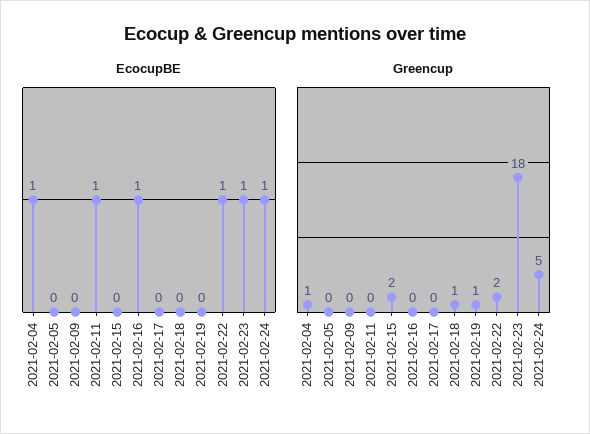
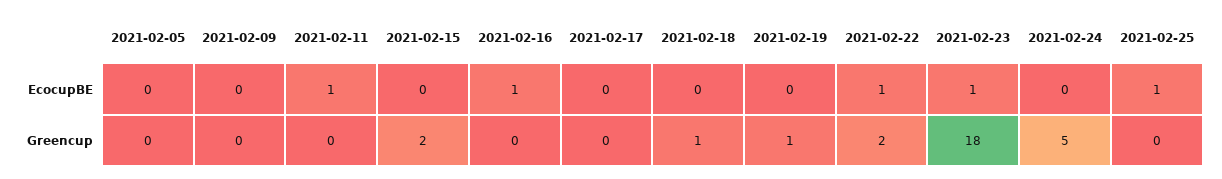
EcocupBE, 2021-02-04: 1 -> none
EcocupBE, 2021-02-24: 1 -> 0
Greencup, 2021-02-04: 1 -> none
EcocupBE, 2021-02-25: none -> 1
Greencup, 2021-02-25: none -> 0

